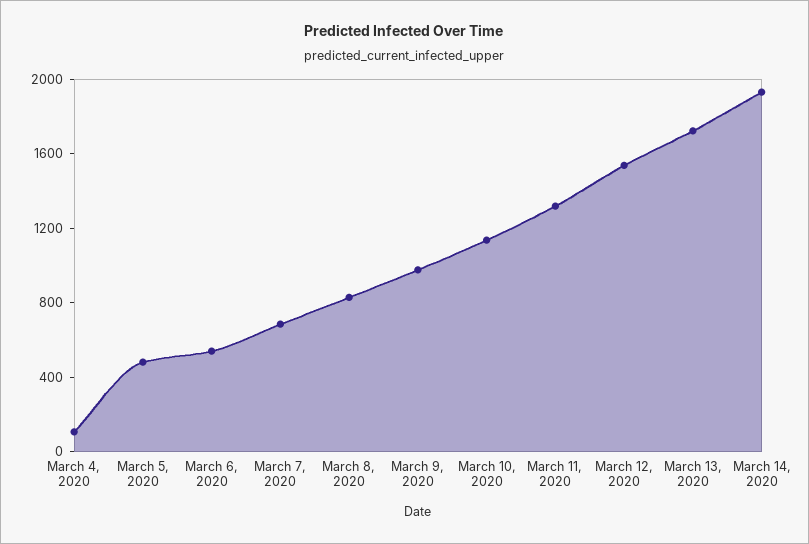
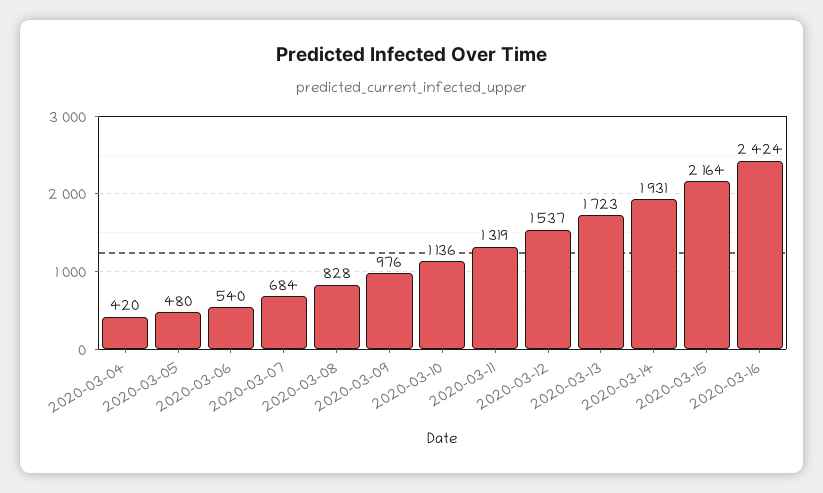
March 4, 2020: 100 -> 420
2020-03-15: none -> 2164
2020-03-16: none -> 2424

